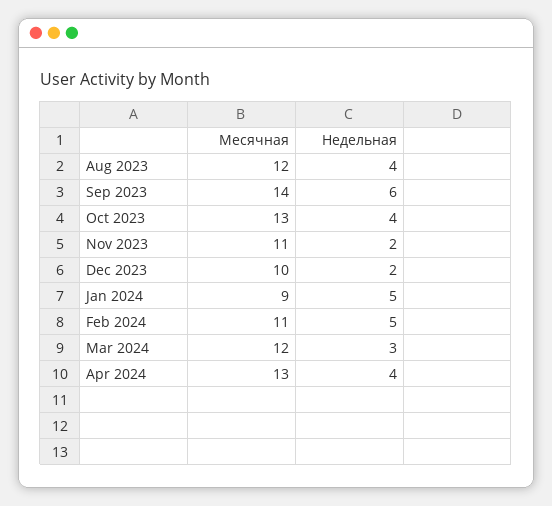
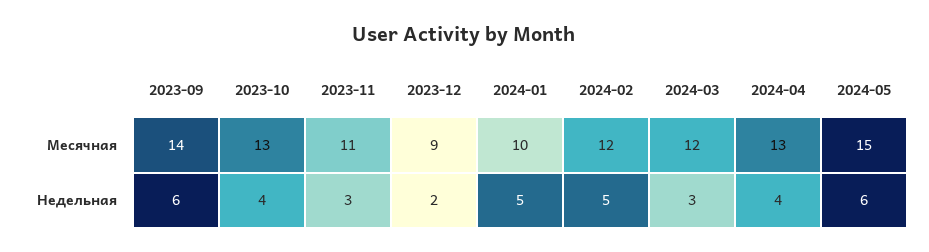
Месячная, Aug 2023: 12 -> none
Недельная, Aug 2023: 4 -> none
Недельная, Nov 2023: 2 -> 3
Месячная, Dec 2023: 10 -> 9
Месячная, Jan 2024: 9 -> 10
Месячная, Feb 2024: 11 -> 12
Месячная, 2024-05: none -> 15
Недельная, 2024-05: none -> 6

